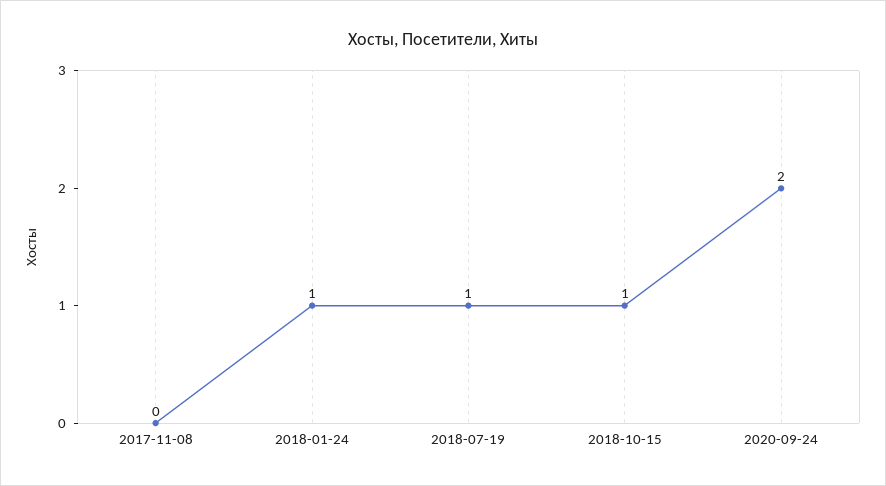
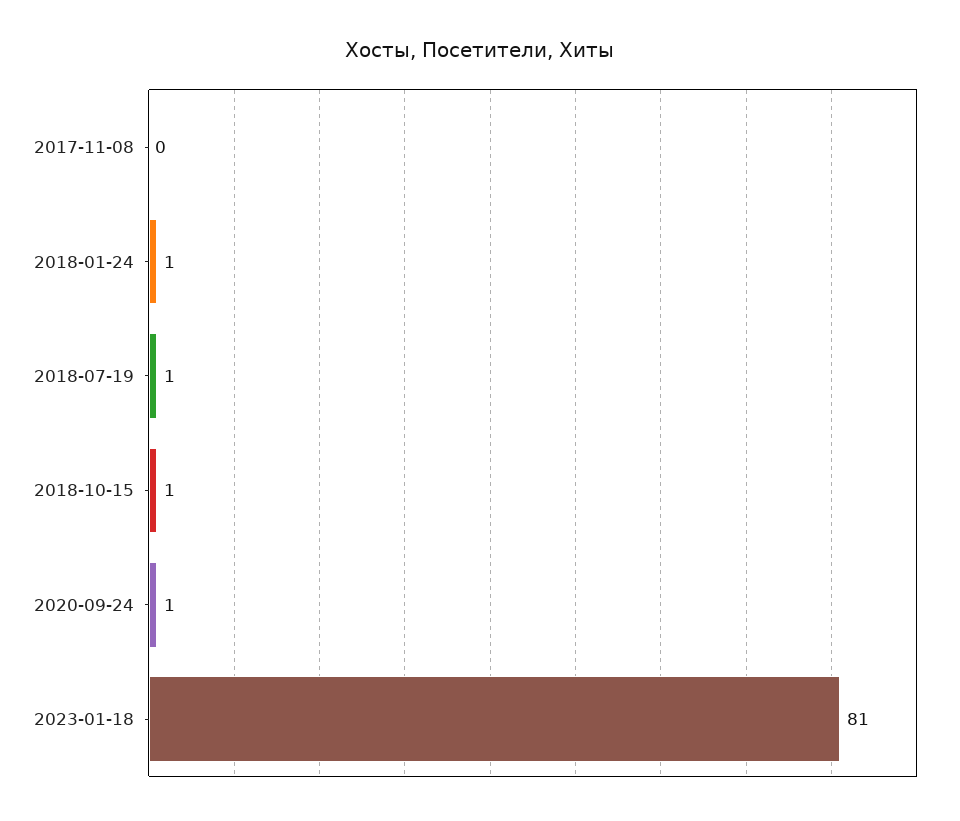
2020-09-24: 2 -> 1
2023-01-18: none -> 81

